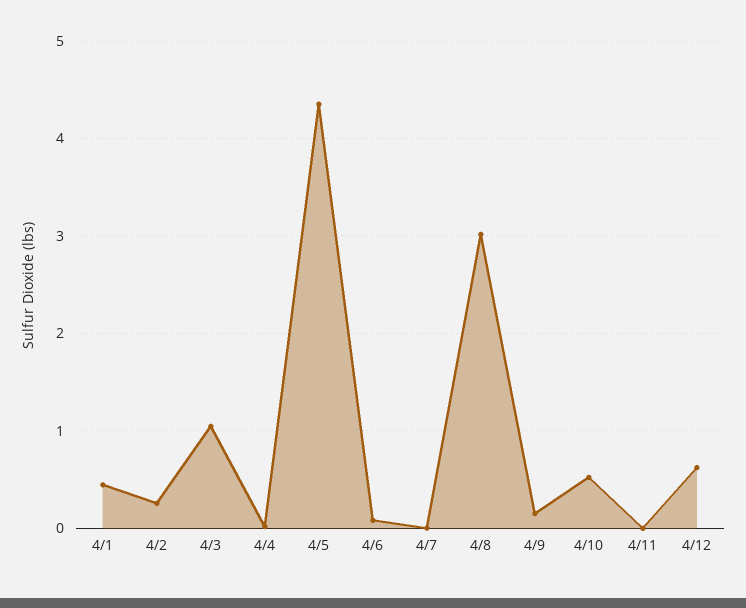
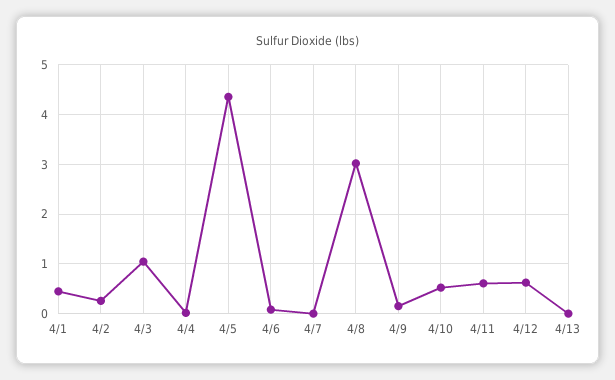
4/11: 0 -> 0.6
4/13: none -> 0

